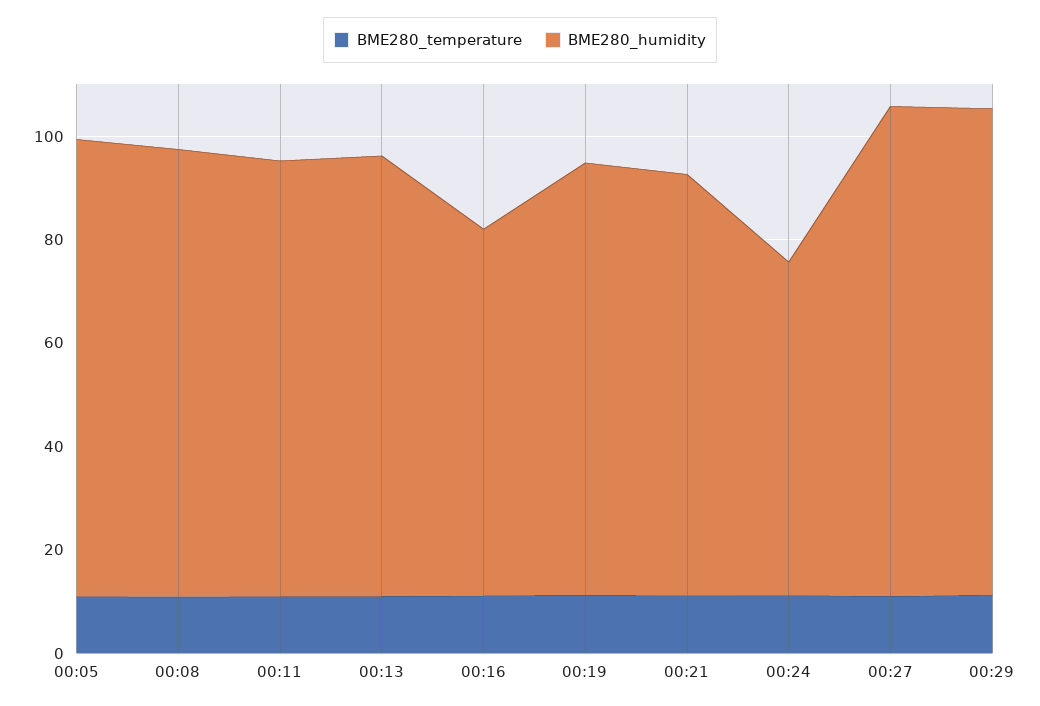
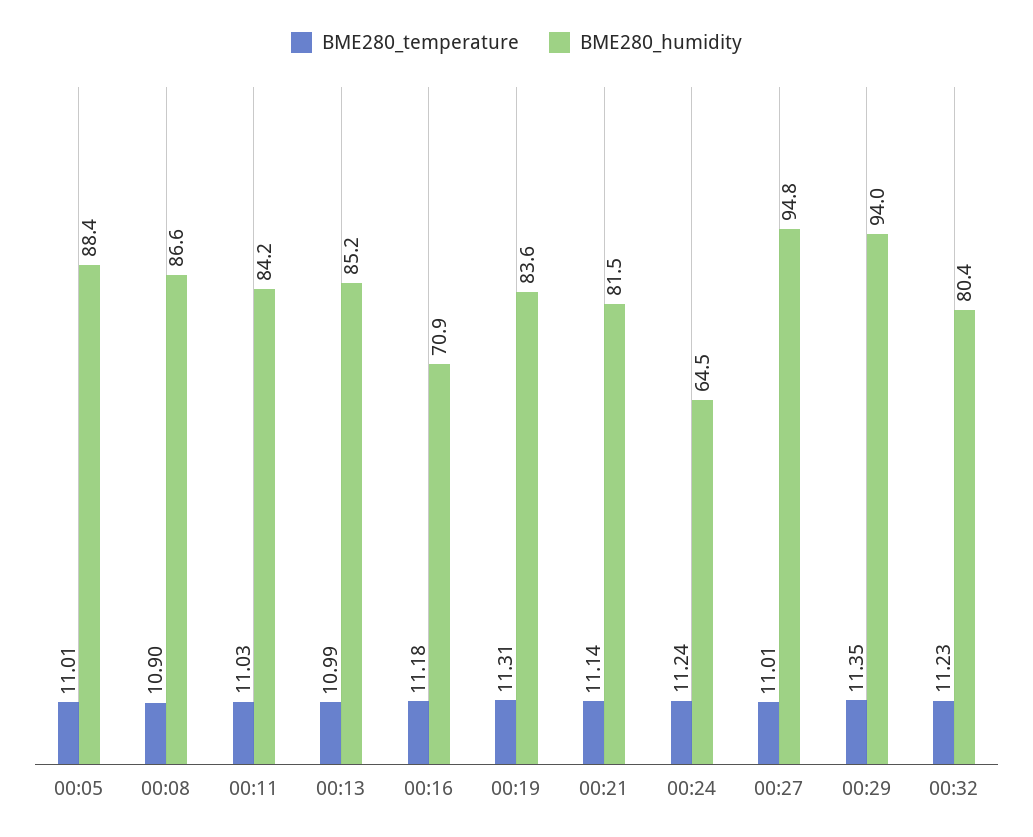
BME280_temperature, 00:32: none -> 11.23
BME280_humidity, 00:32: none -> 80.4

